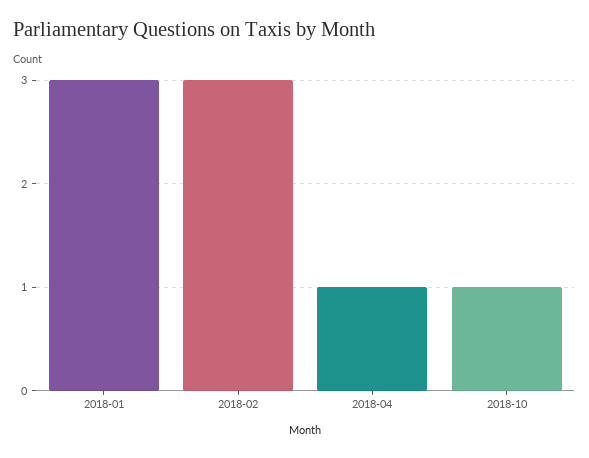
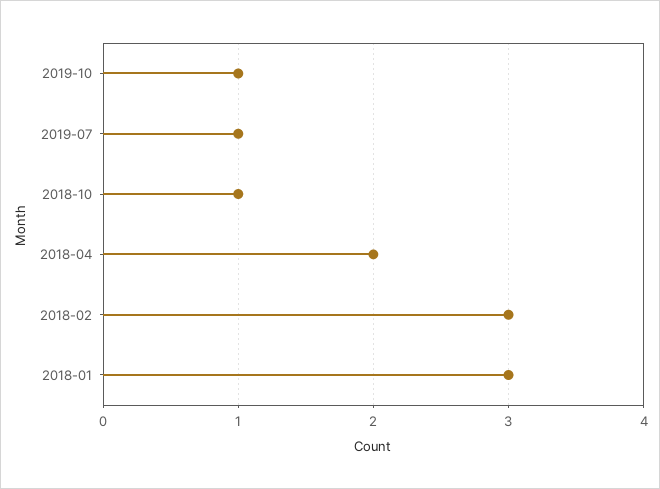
2018-04: 1 -> 2
2019-10: none -> 1
2019-07: none -> 1

